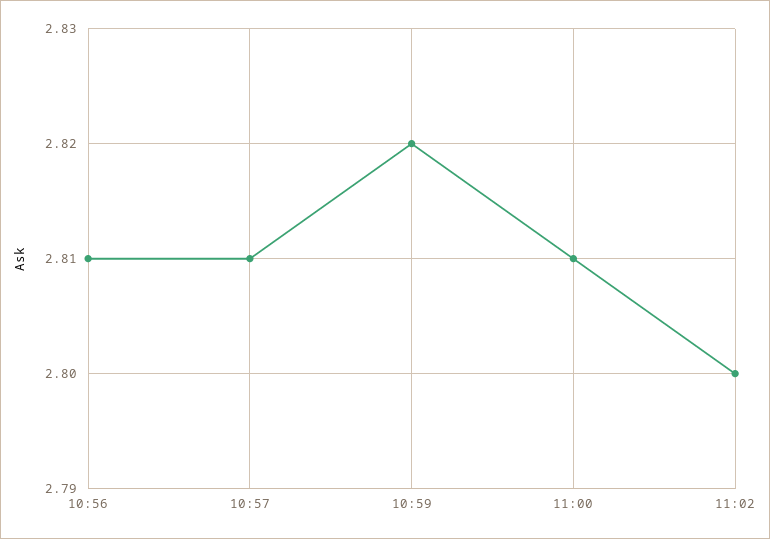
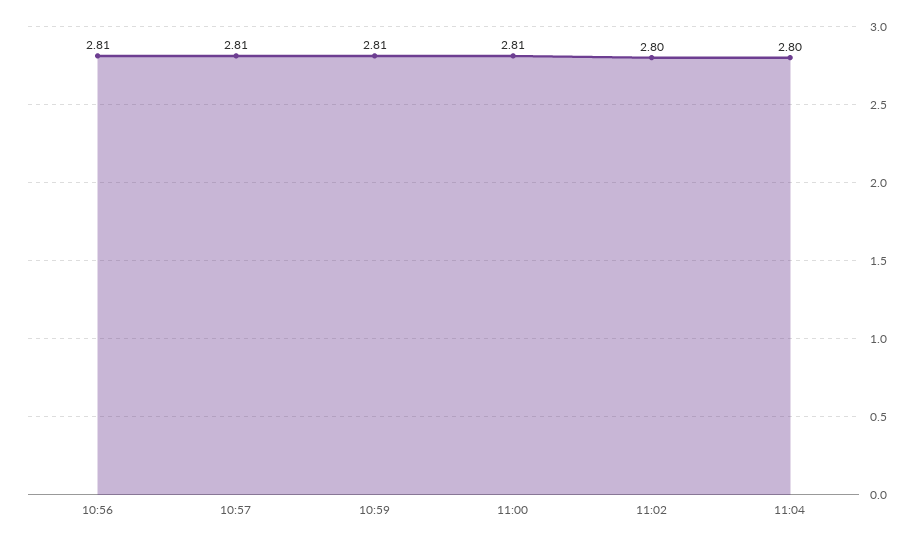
10:59: 2.82 -> 2.81
11:04: none -> 2.8

